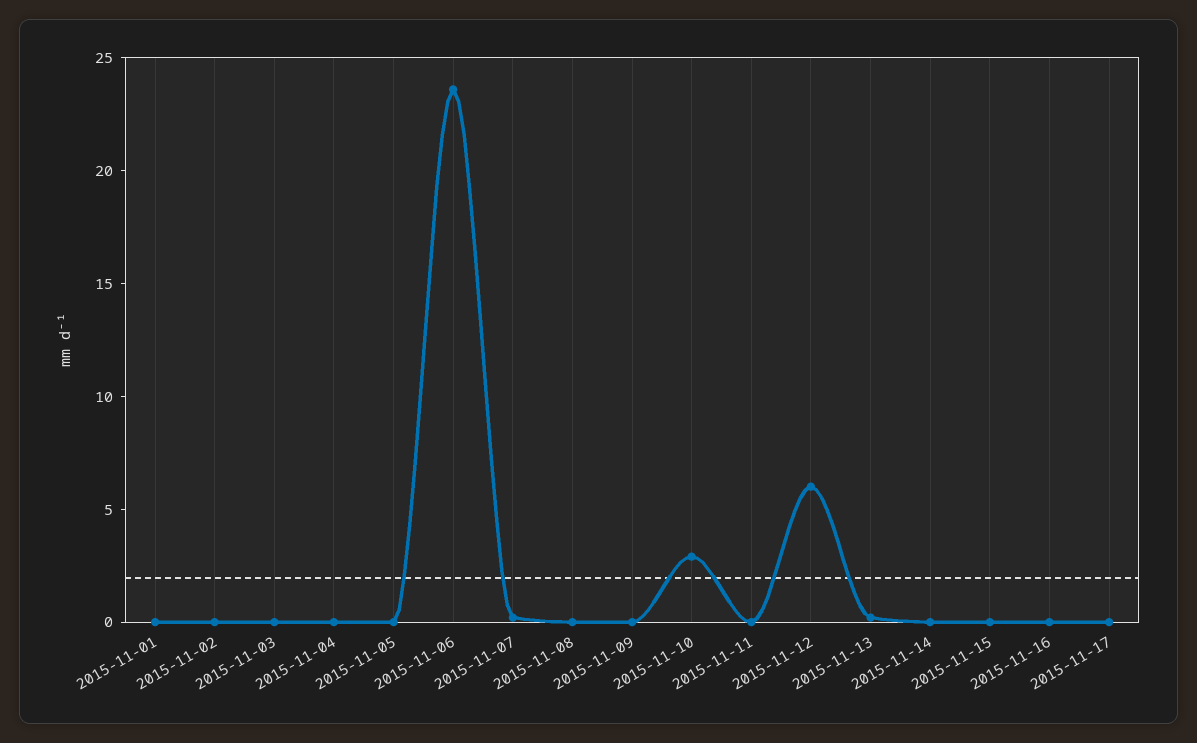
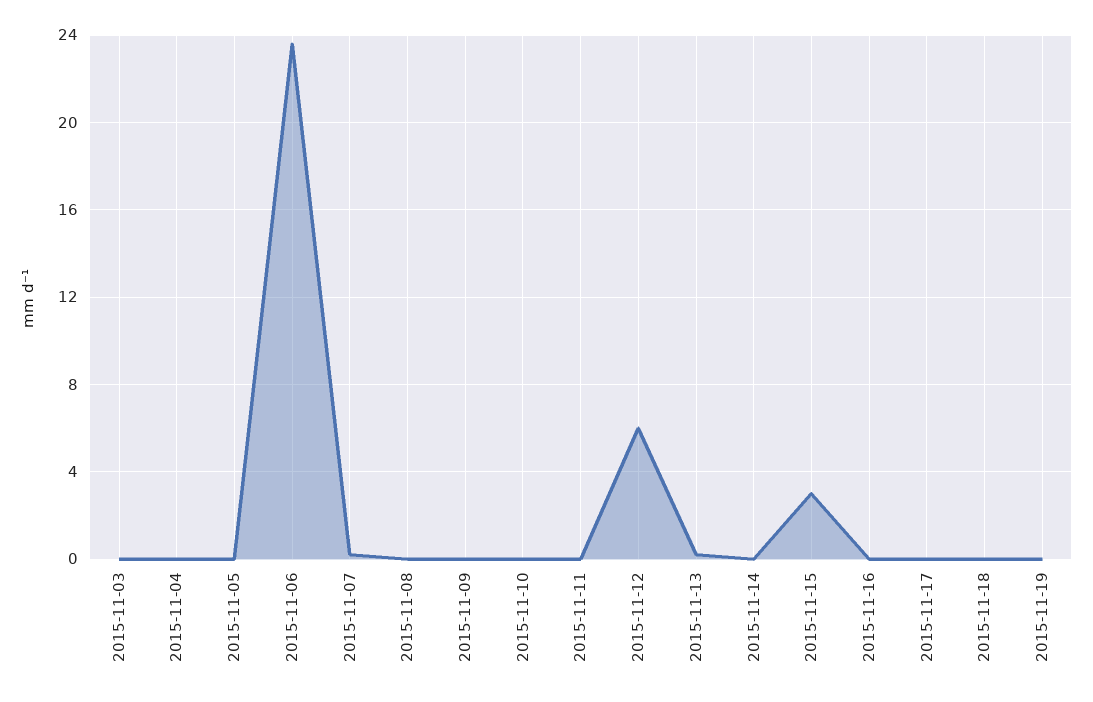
2015-11-01: 0 -> none
2015-11-02: 0 -> none
2015-11-10: 3 -> 0
2015-11-15: 0 -> 3
2015-11-18: none -> 0
2015-11-19: none -> 0

